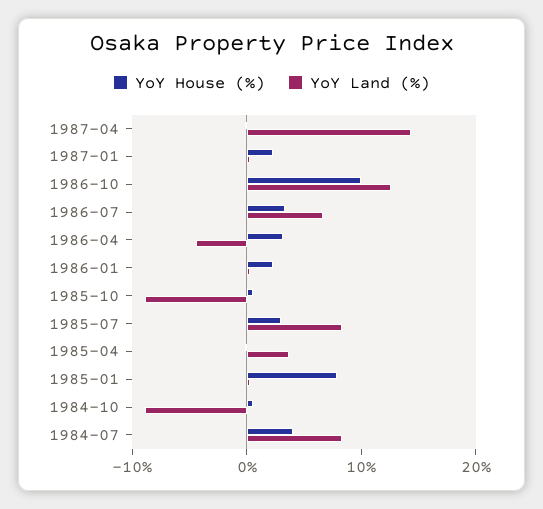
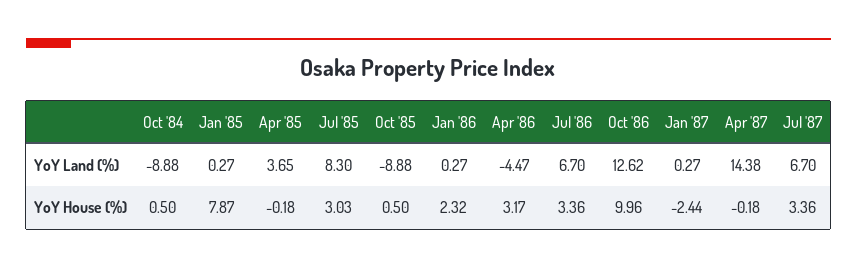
YoY House (%), 1987-01: 2 -> -2.44
YoY House (%), 1984-07: 4 -> none
YoY Land (%), 1984-07: 8 -> none
YoY Land (%), Jul '87: none -> 6.7
YoY House (%), Jul '87: none -> 3.36

